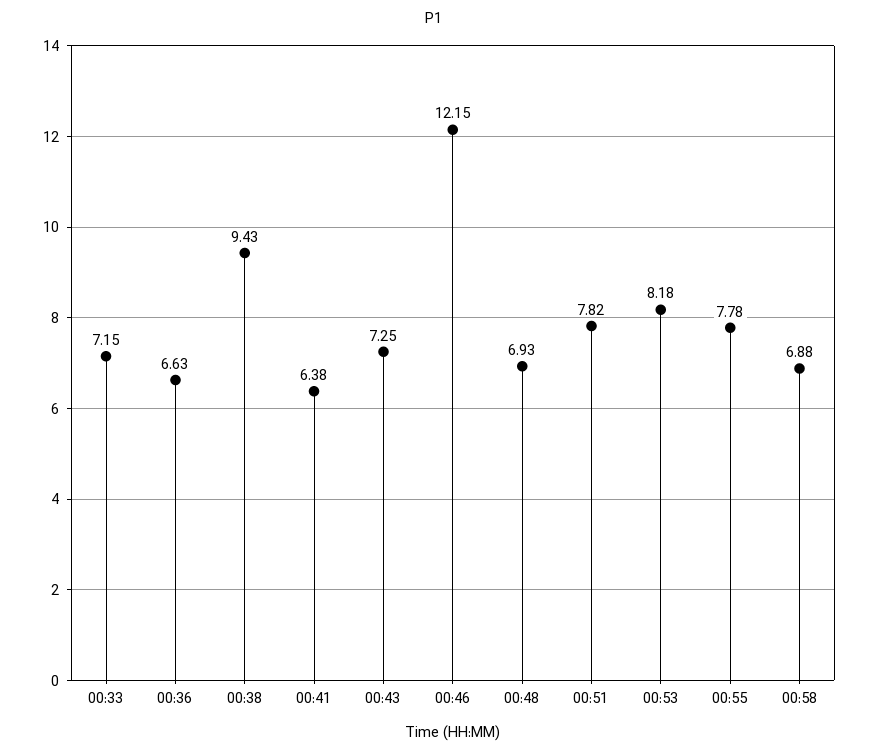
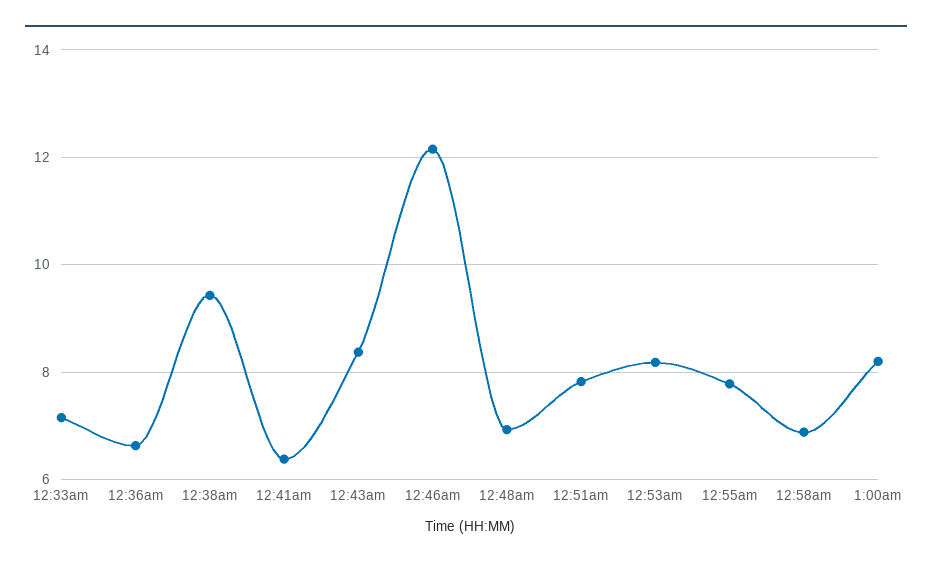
00:43: 7.25 -> 8.4
1:00am: none -> 8.2

